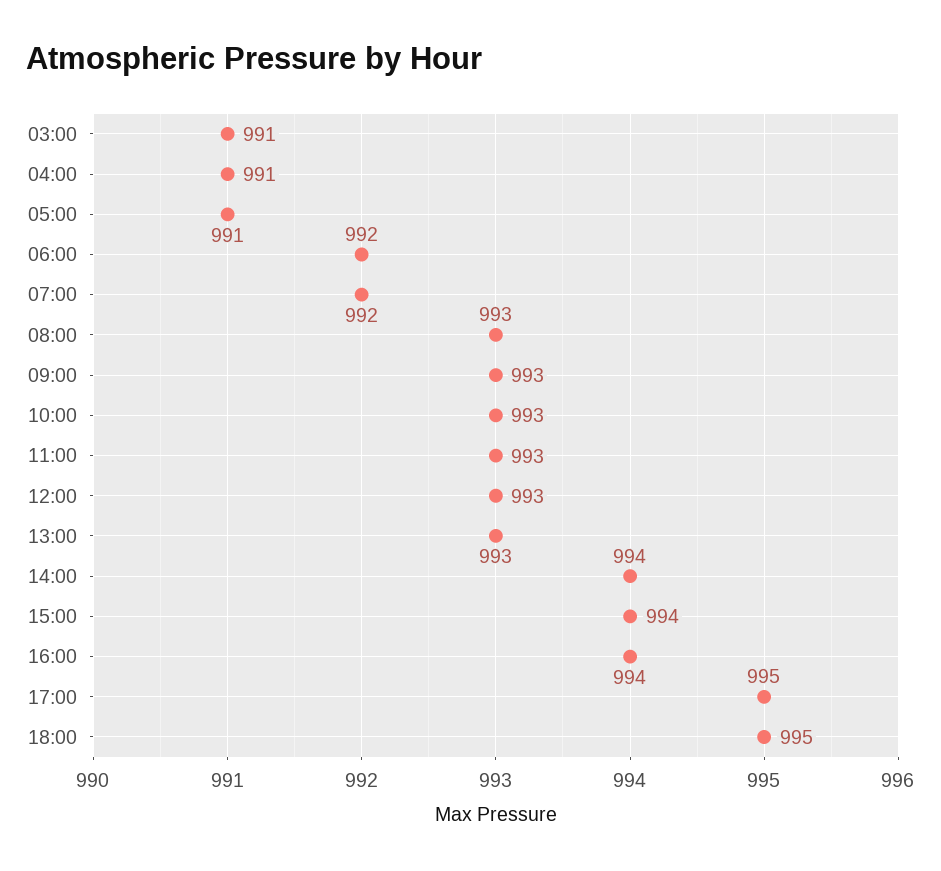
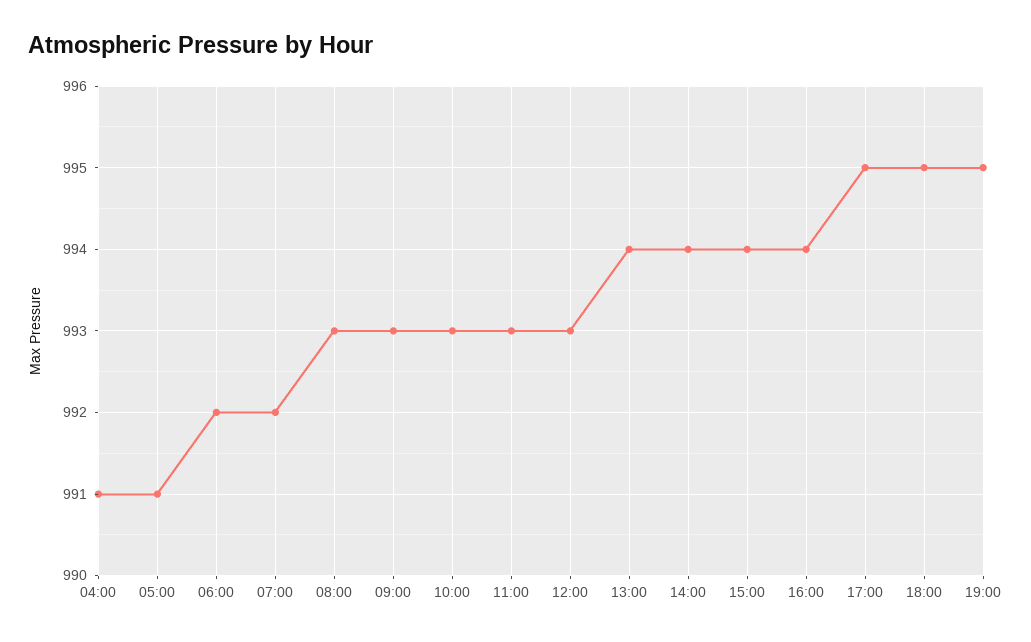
03:00: 991 -> none
13:00: 993 -> 994
19:00: none -> 995

